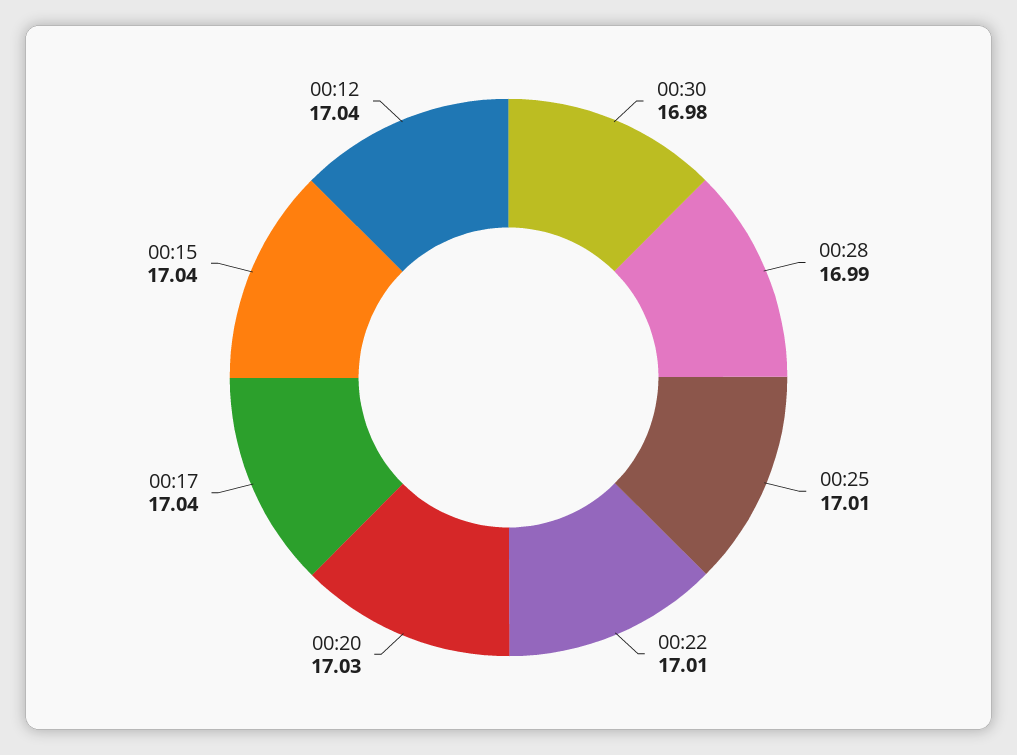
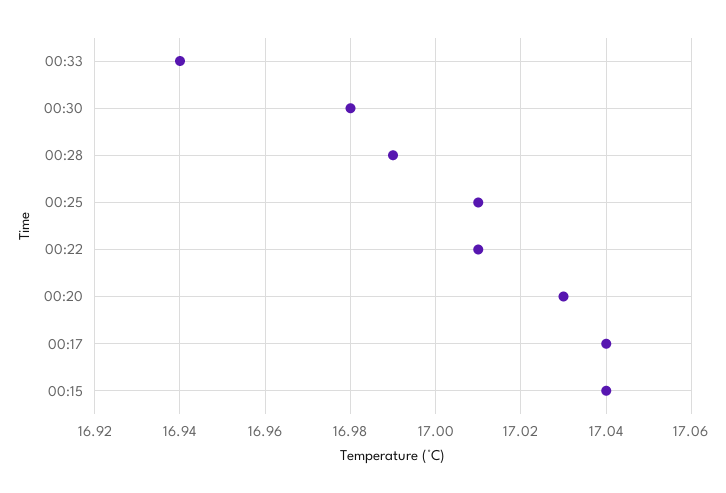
00:12: 17.04 -> none
00:33: none -> 16.94

